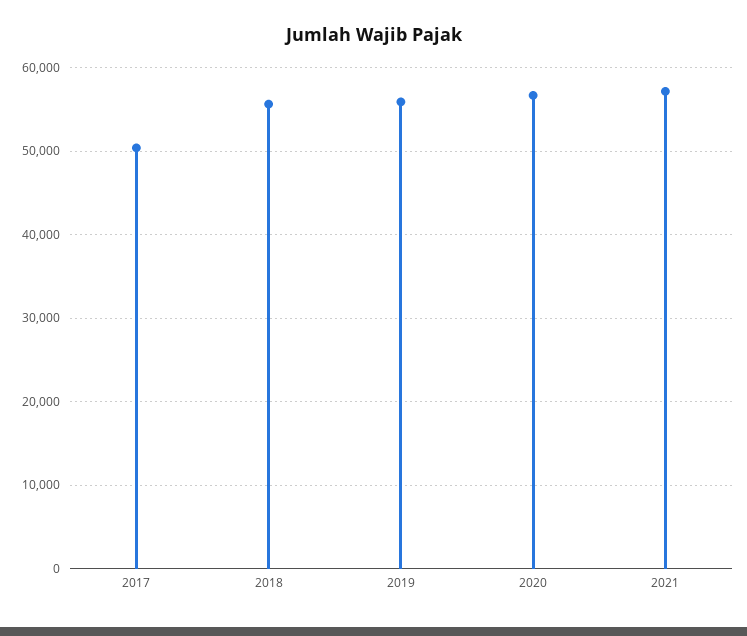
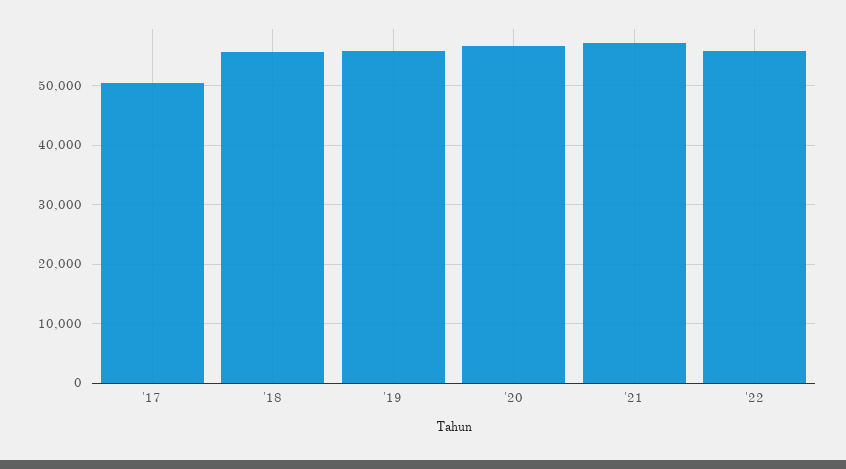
'22: none -> 56000

